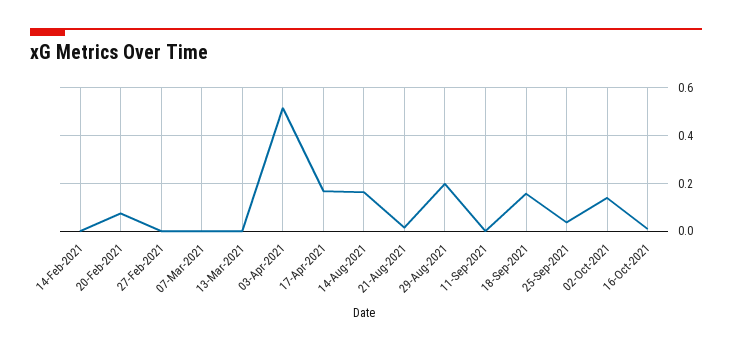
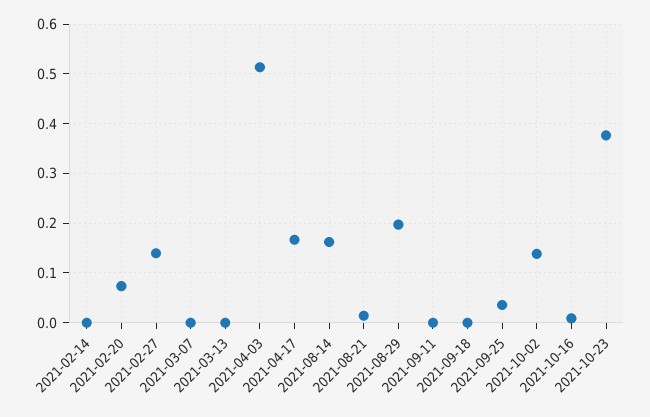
27-Feb-2021: 0 -> 0.14
18-Sep-2021: 0.15 -> 0
2021-10-23: none -> 0.38

